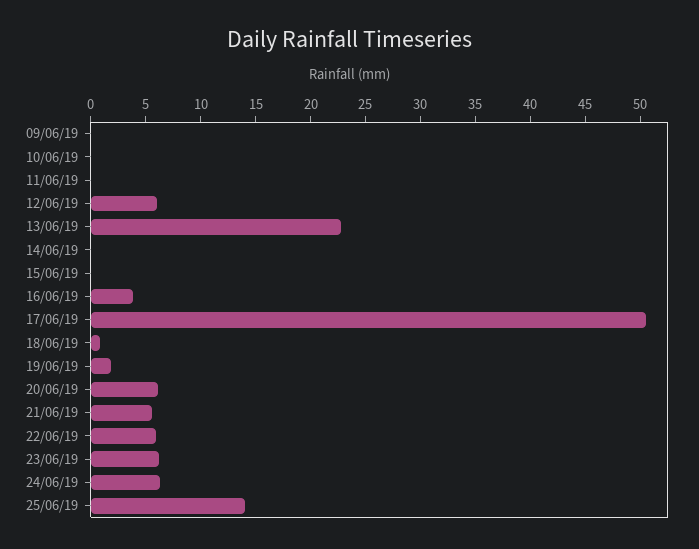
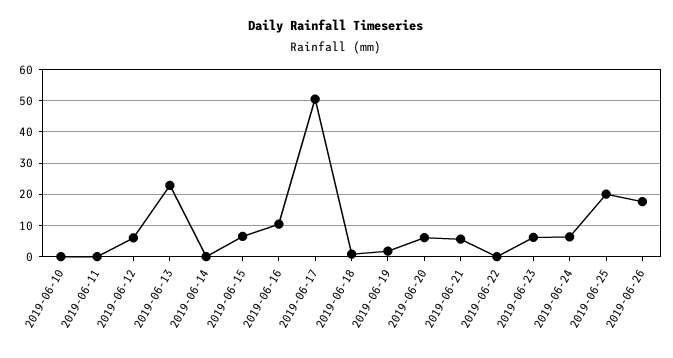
09/06/19: 0 -> none
15/06/19: 0 -> 6
16/06/19: 4 -> 10
22/06/19: 6 -> 0
25/06/19: 14 -> 20
2019-06-26: none -> 18

